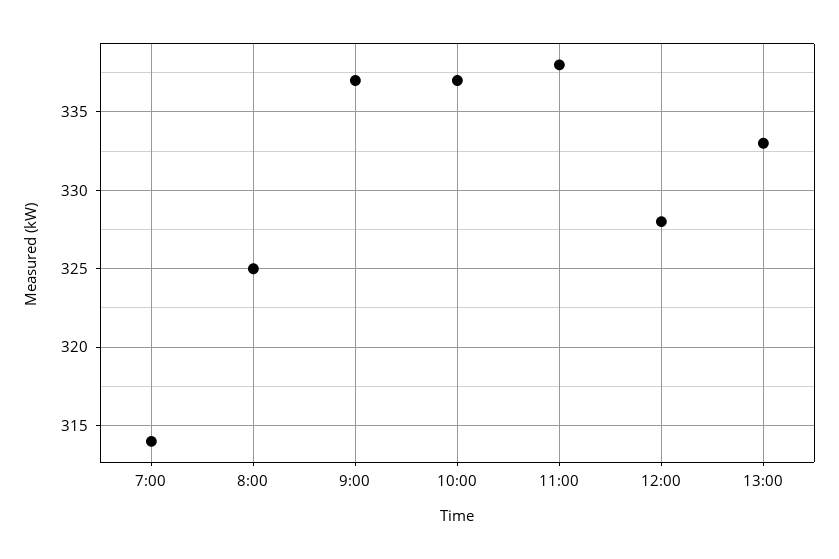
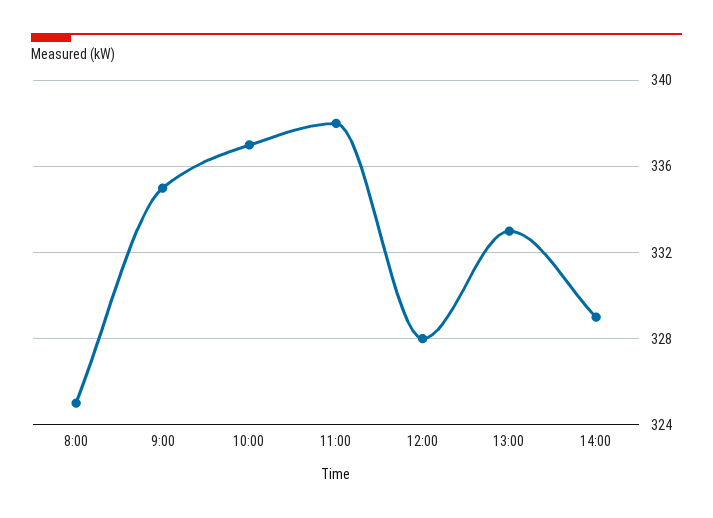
7:00: 314 -> none
9:00: 337 -> 335
14:00: none -> 329

